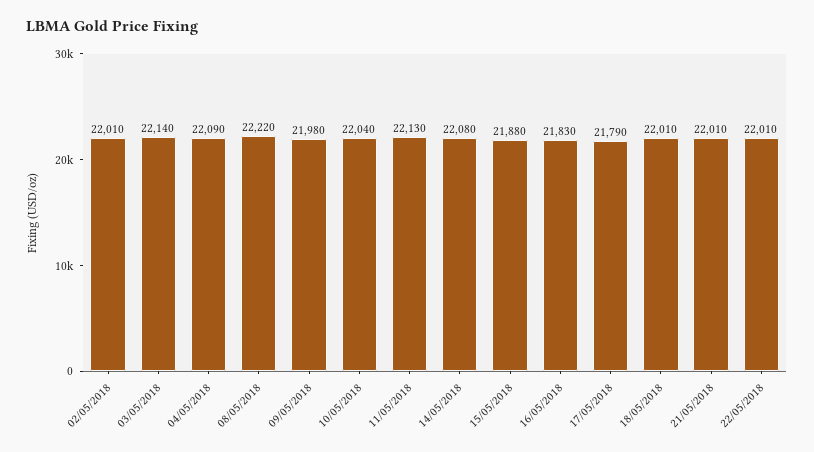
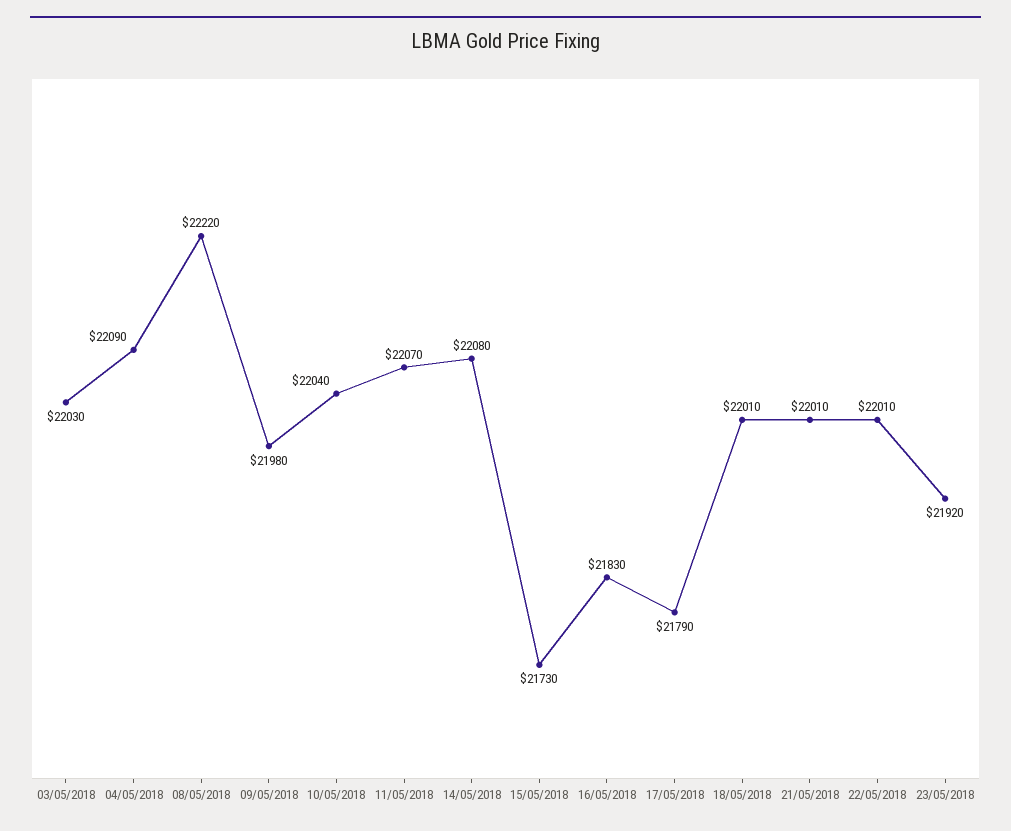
02/05/2018: 22010 -> none
03/05/2018: 22140 -> 22030
11/05/2018: 22130 -> 22070
15/05/2018: 21880 -> 21730
23/05/2018: none -> 21920

